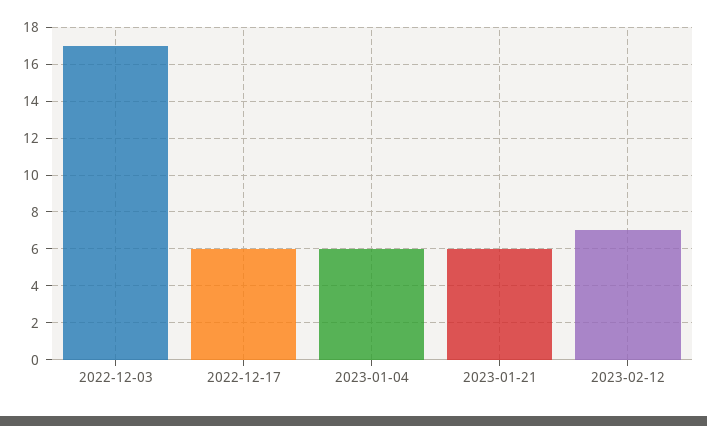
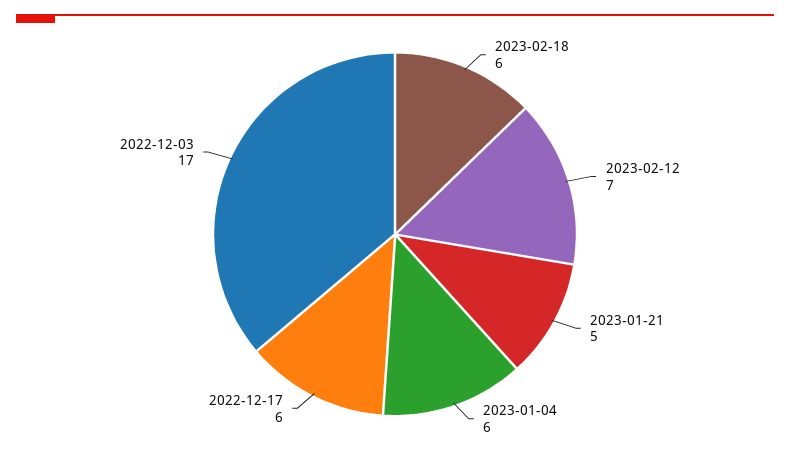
2023-01-21: 6 -> 5
2023-02-18: none -> 6

